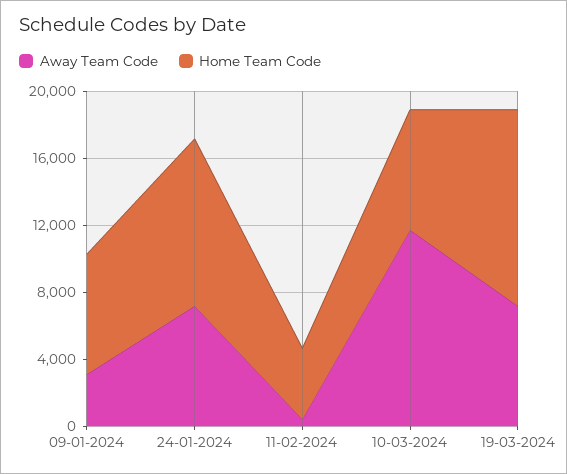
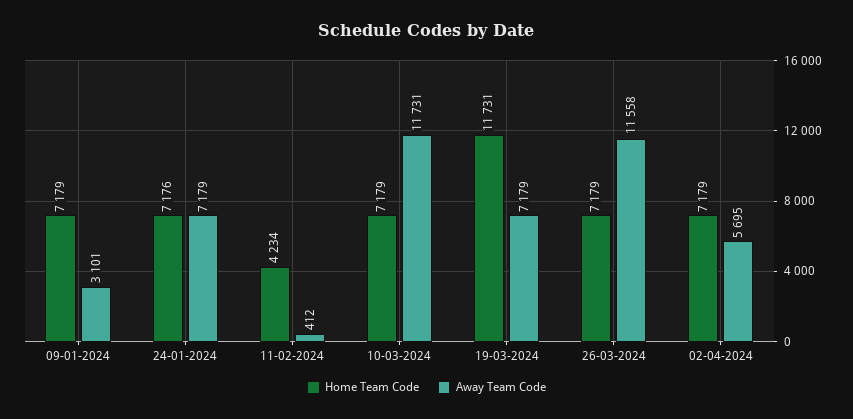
Home Team Code, 24-01-2024: 10000 -> 7176
Home Team Code, 26-03-2024: none -> 7179
Away Team Code, 26-03-2024: none -> 11558
Home Team Code, 02-04-2024: none -> 7179
Away Team Code, 02-04-2024: none -> 5695

